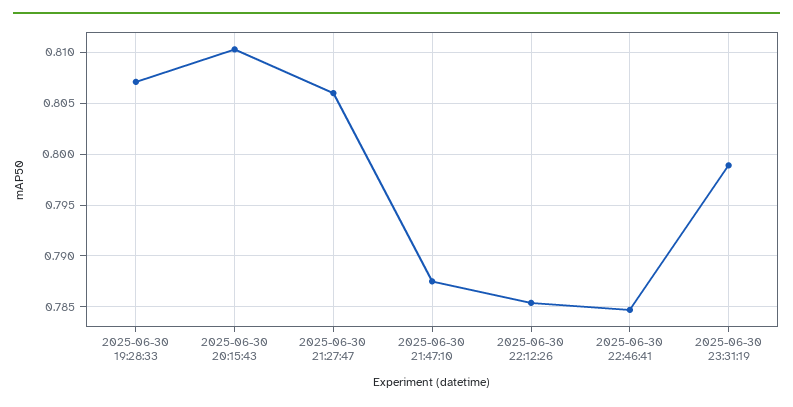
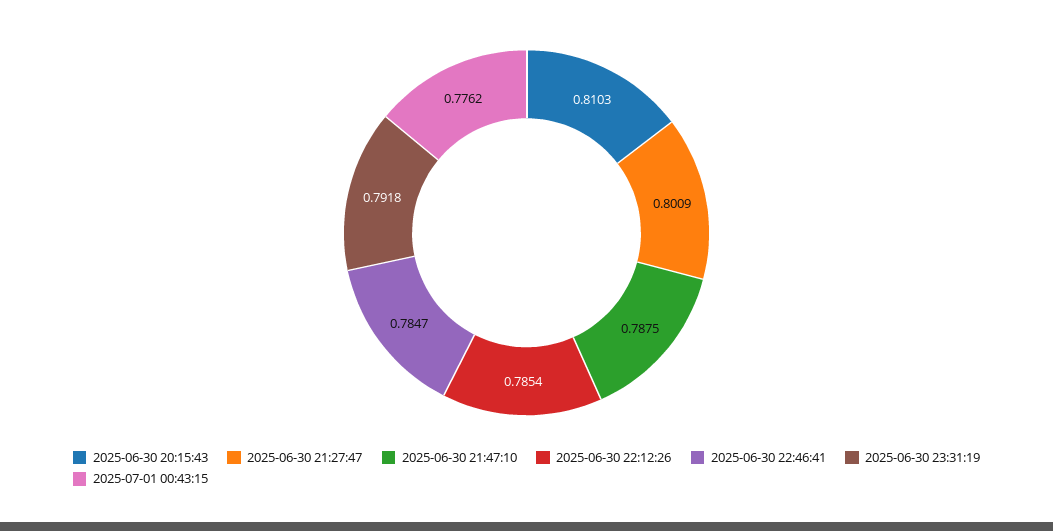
2025-06-30 19:28:33: 0.807 -> none
2025-06-30 21:27:47: 0.806 -> 0.8009
2025-06-30 23:31:19: 0.799 -> 0.7918
2025-07-01 00:43:15: none -> 0.7762

